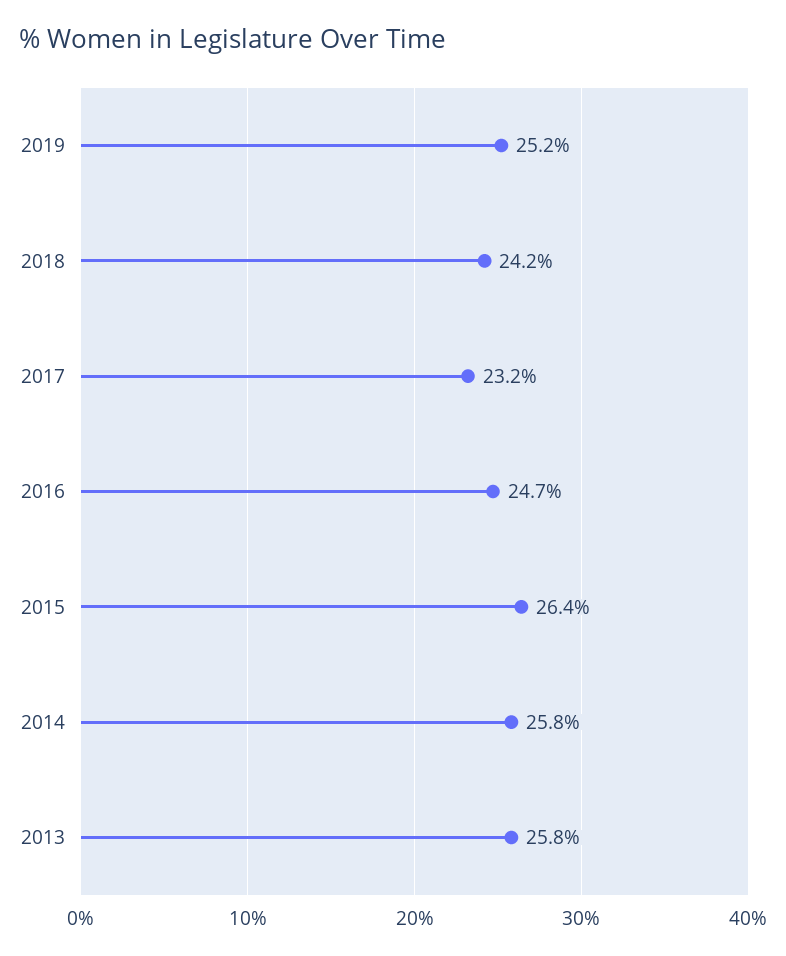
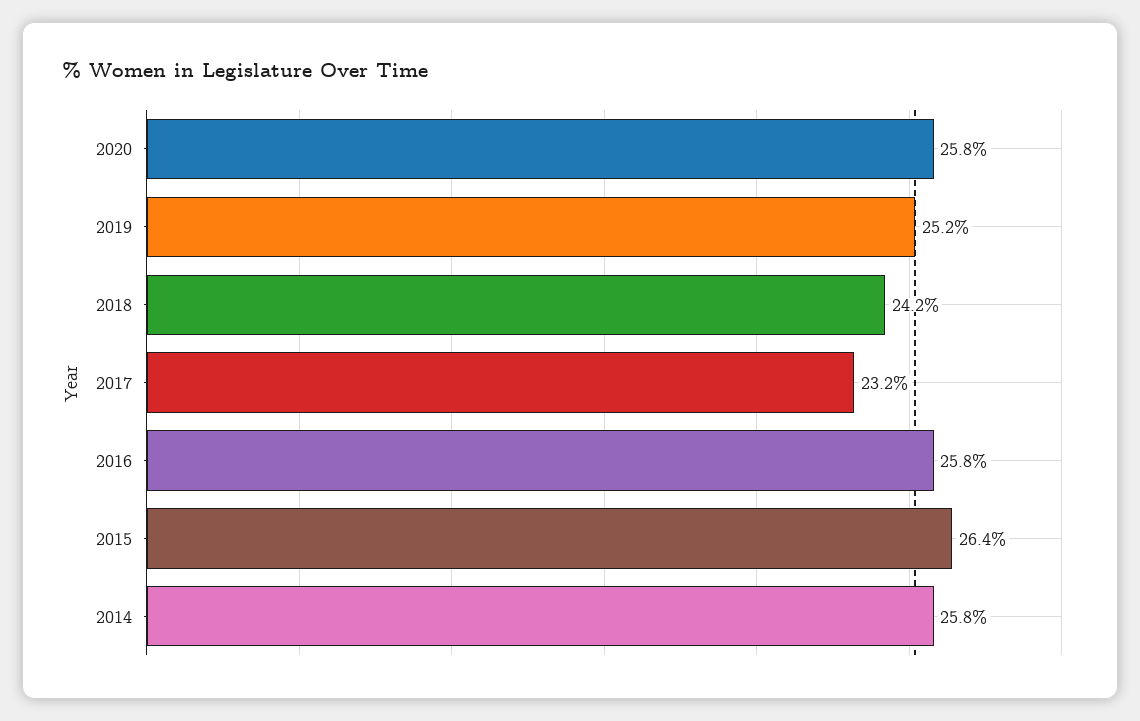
2016: 24.7 -> 25.8
2013: 25.8 -> none
2020: none -> 25.8

